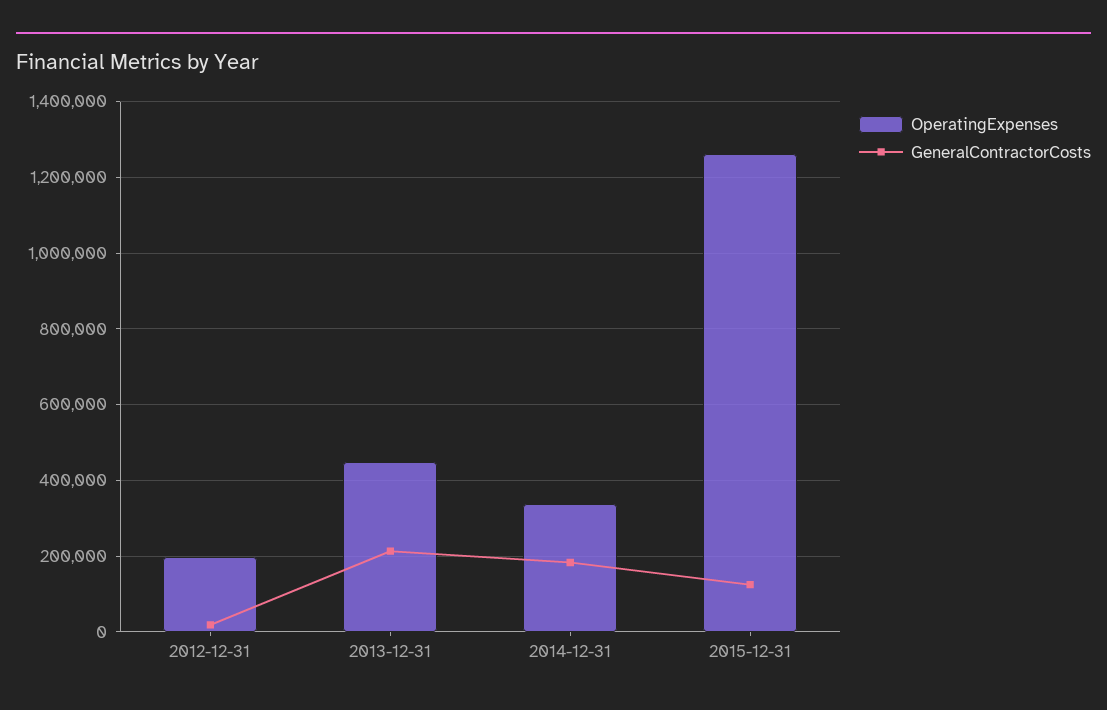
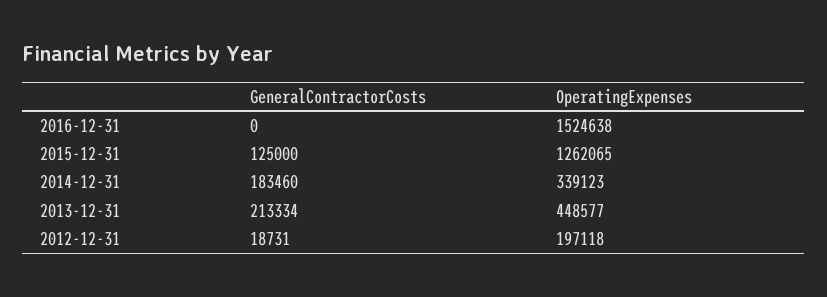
GeneralContractorCosts, 2016-12-31: none -> 0
OperatingExpenses, 2016-12-31: none -> 1524638

